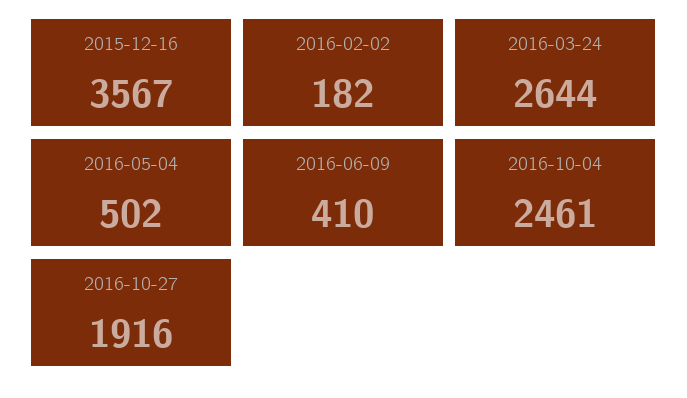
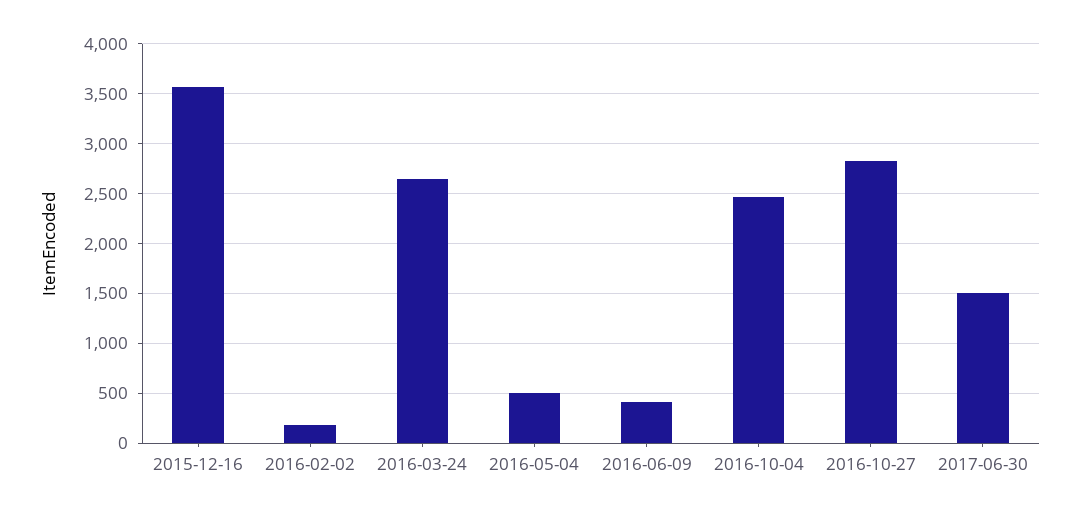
2016-10-27: 1916 -> 2800
2017-06-30: none -> 1500

